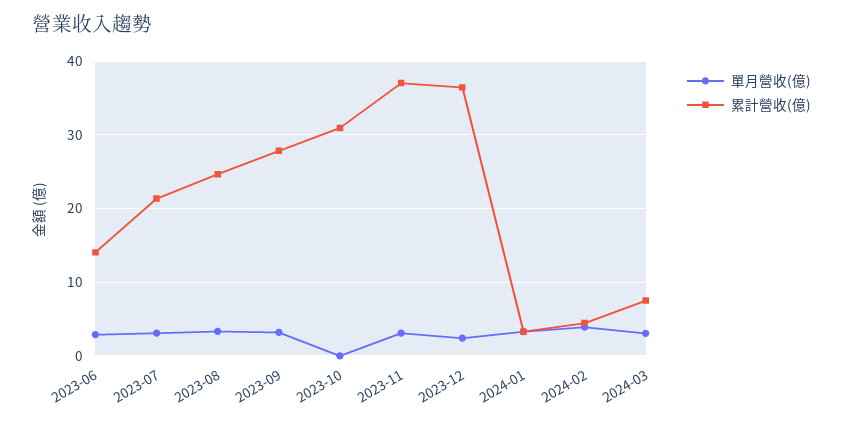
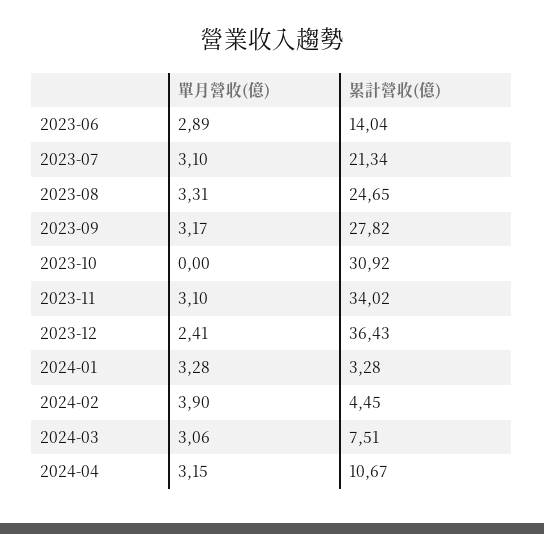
累計營收(億), 2023-11: 37 -> 34.02
單月營收(億), 2024-04: none -> 3.15
累計營收(億), 2024-04: none -> 10.67

